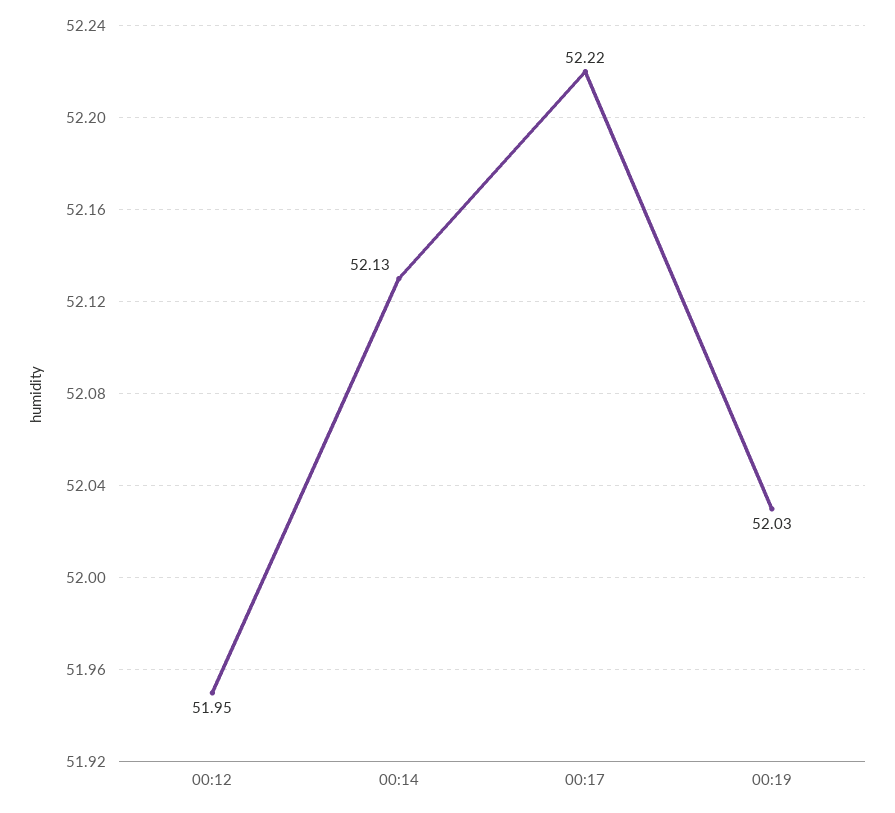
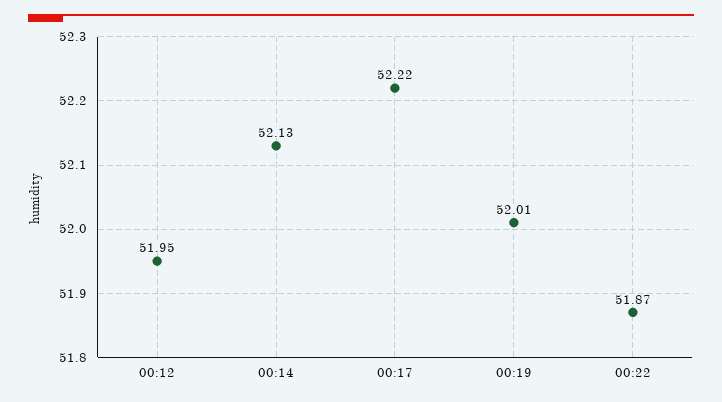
00:19: 52.03 -> 52.01
00:22: none -> 51.87

